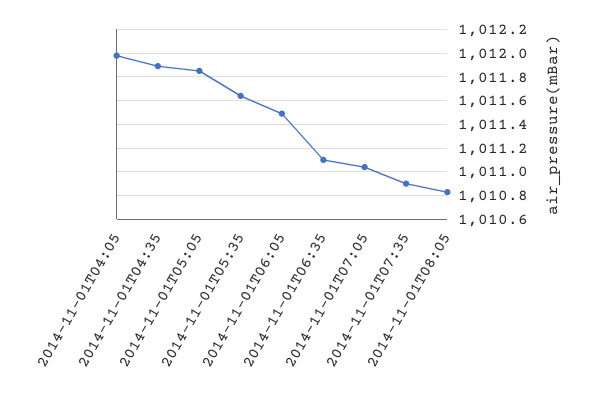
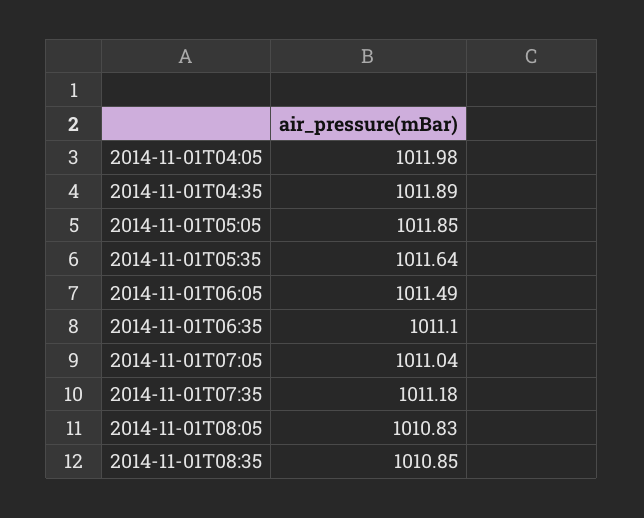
2014-11-01T07:35: 1010.9 -> 1011.18
2014-11-01T08:35: none -> 1010.85

